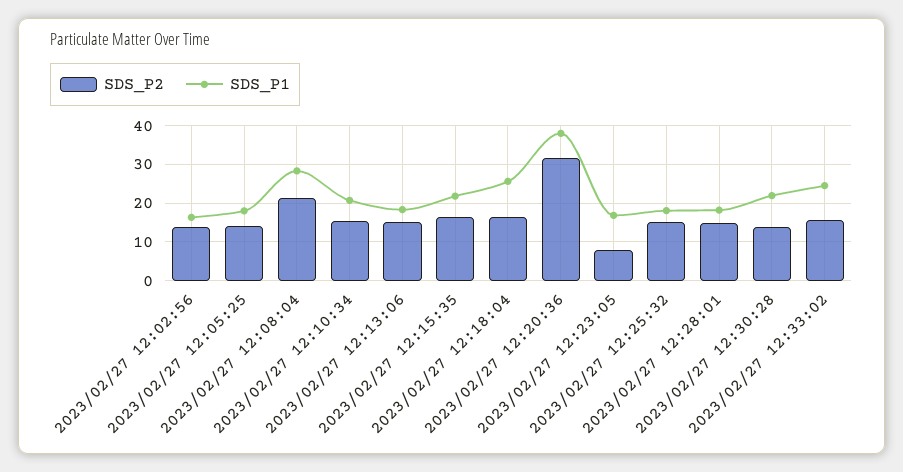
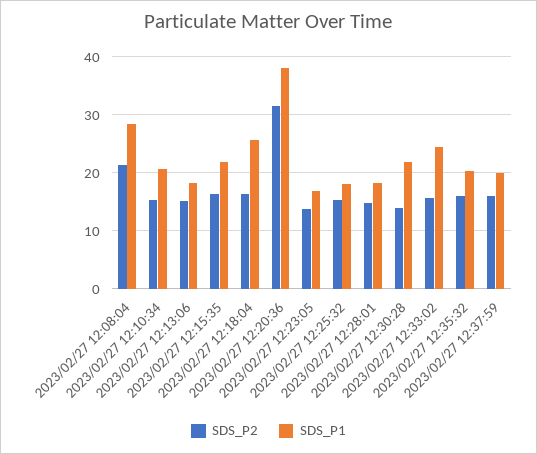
SDS_P2, 2023/02/27 12:02:56: 14 -> none
SDS_P1, 2023/02/27 12:02:56: 16 -> none
SDS_P2, 2023/02/27 12:05:25: 14 -> none
SDS_P1, 2023/02/27 12:05:25: 18 -> none
SDS_P2, 2023/02/27 12:23:05: 8 -> 14
SDS_P2, 2023/02/27 12:35:32: none -> 16
SDS_P1, 2023/02/27 12:35:32: none -> 20
SDS_P2, 2023/02/27 12:37:59: none -> 16
SDS_P1, 2023/02/27 12:37:59: none -> 20

